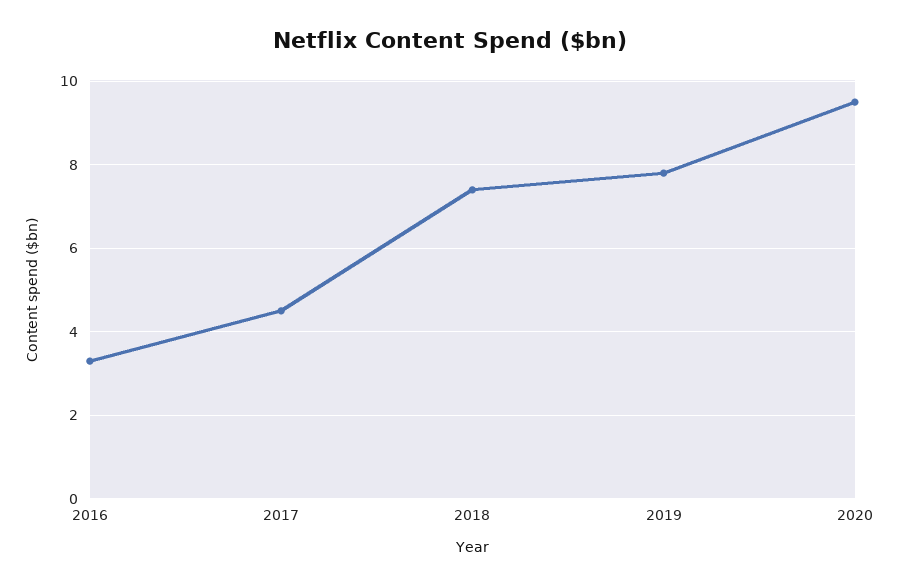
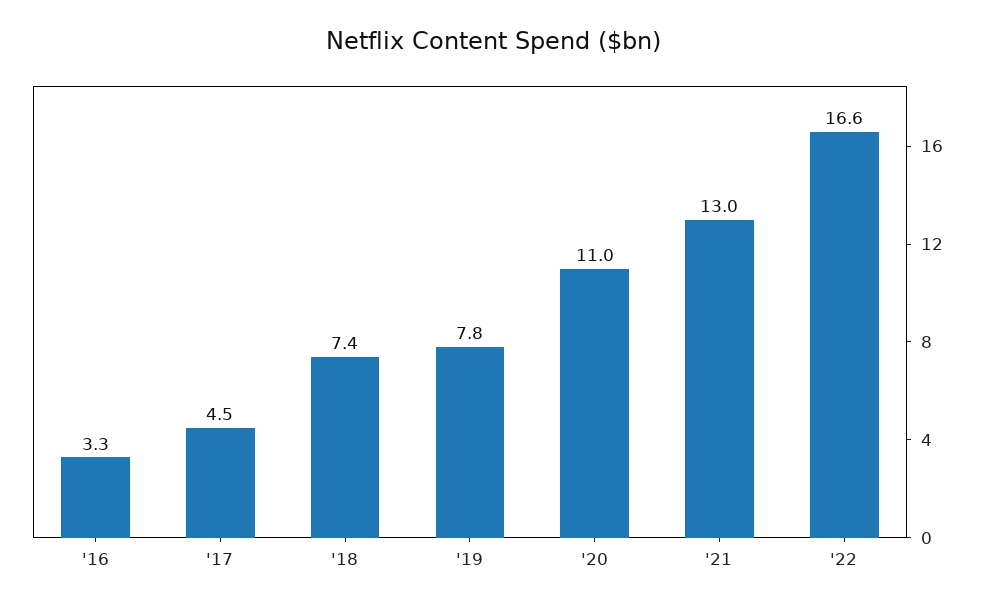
2020: 9.5 -> 11
'21: none -> 13
'22: none -> 16.6

